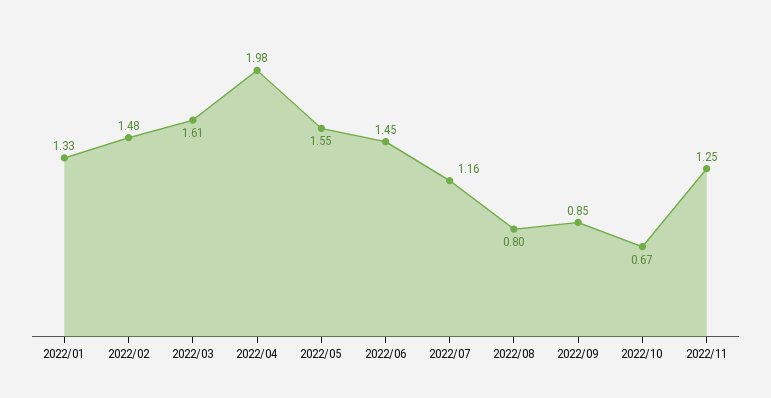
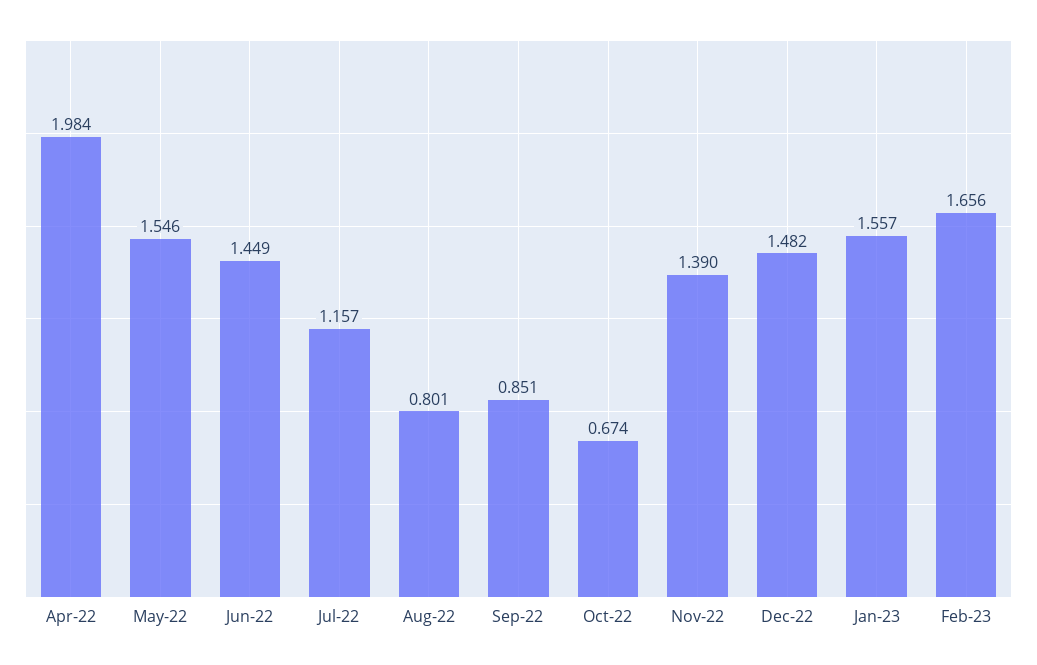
2022/01: 1.33 -> none
2022/02: 1.48 -> none
2022/03: 1.61 -> none
2022/11: 1.25 -> 1.39
Dec-22: none -> 1.482
Jan-23: none -> 1.557
Feb-23: none -> 1.656

